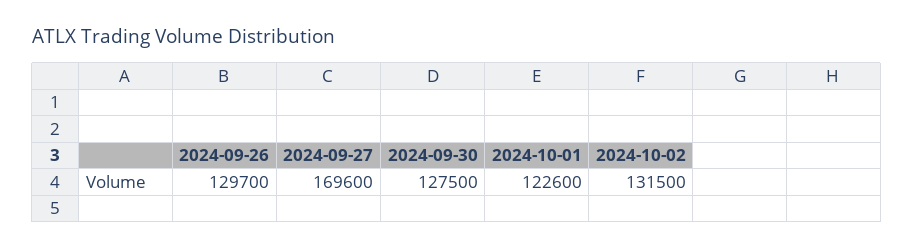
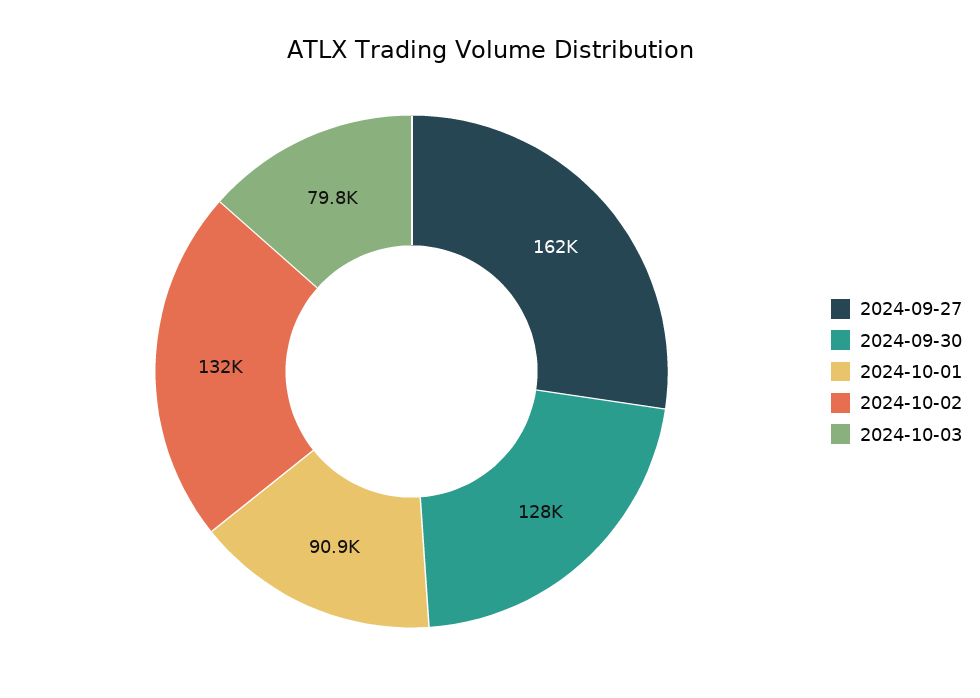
2024-09-26: 129700 -> none
2024-09-27: 169600 -> 162000
2024-10-01: 122600 -> 90900
2024-10-03: none -> 79800

